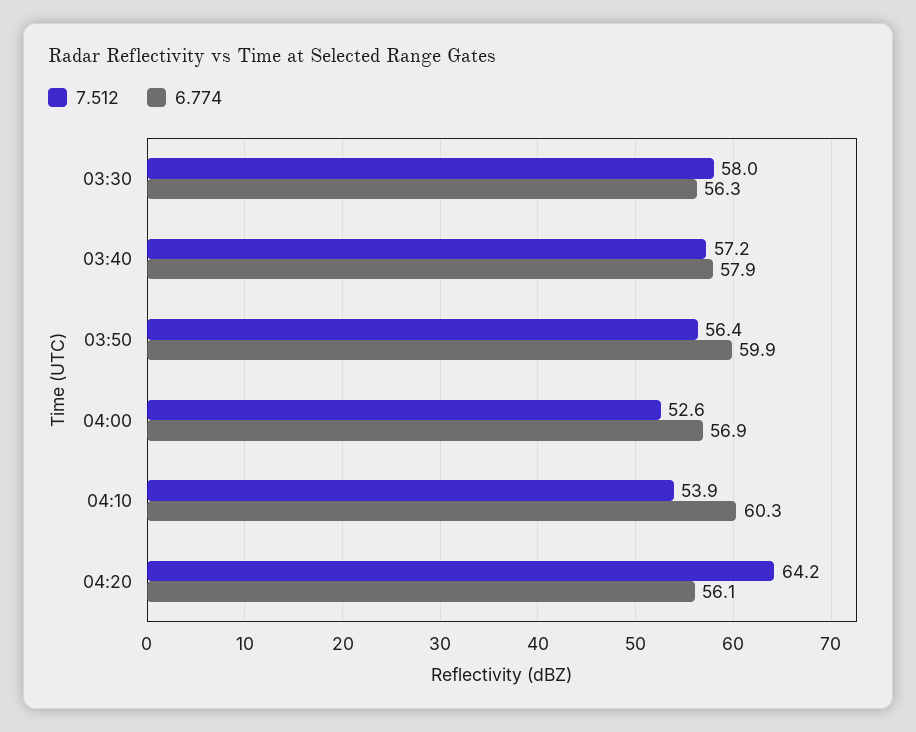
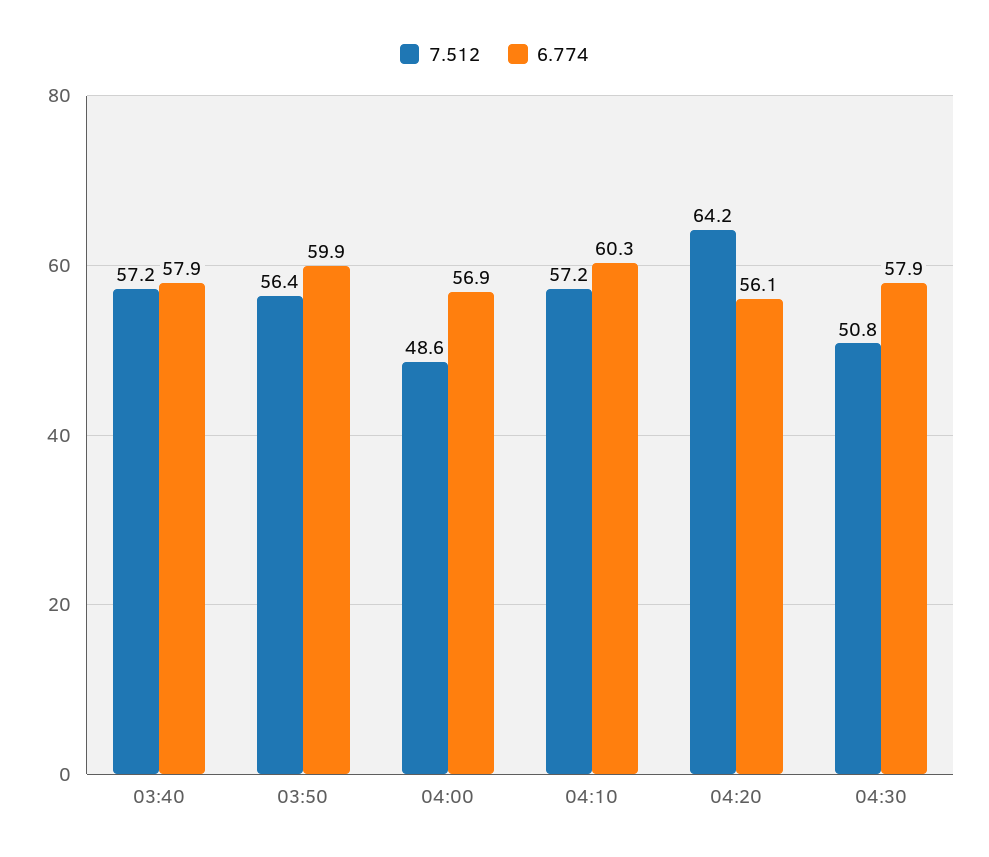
7.512, 03:30: 58 -> none
6.774, 03:30: 56.3 -> none
7.512, 04:00: 52.6 -> 48.6
7.512, 04:10: 53.9 -> 57.2
7.512, 04:30: none -> 50.8
6.774, 04:30: none -> 57.9

